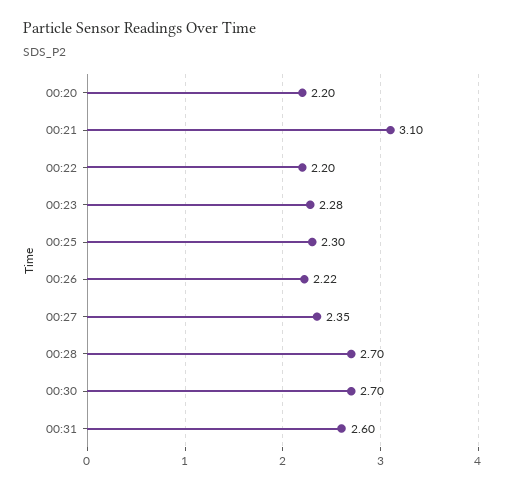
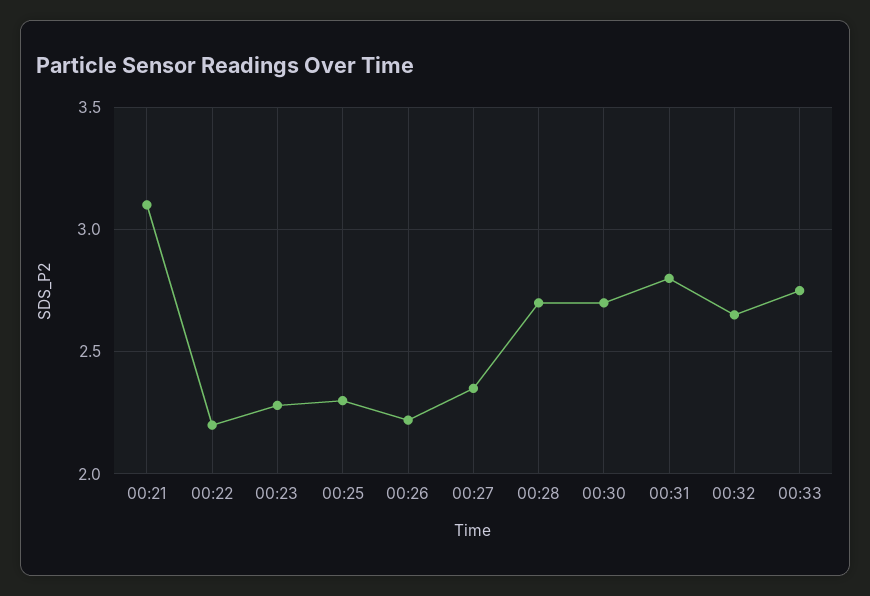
00:20: 2.2 -> none
00:31: 2.6 -> 2.8
00:32: none -> 2.65
00:33: none -> 2.75

